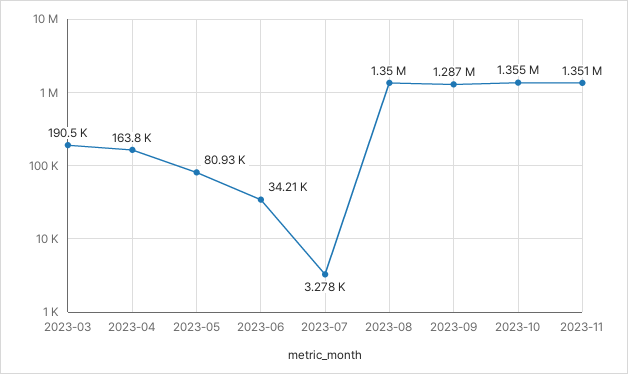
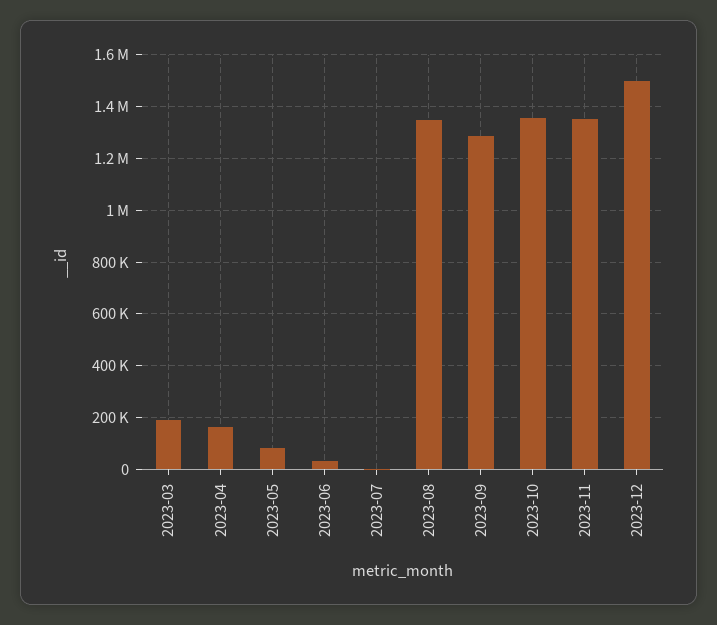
2023-12: none -> 1500000

